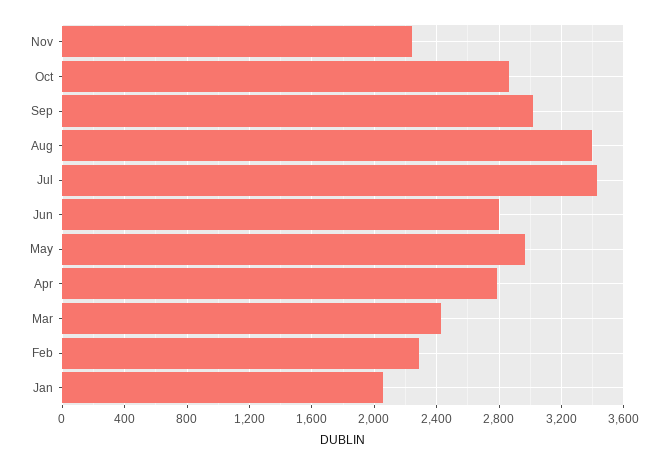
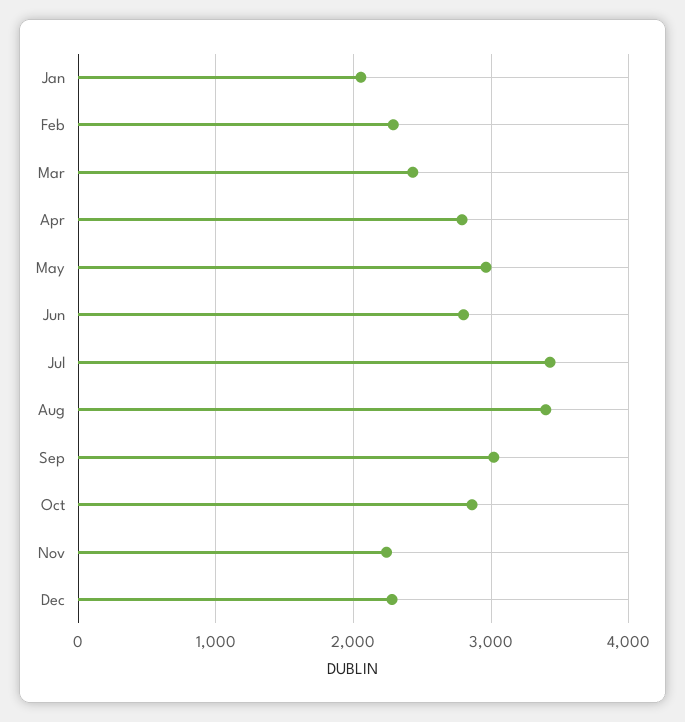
Dec: none -> 2300

